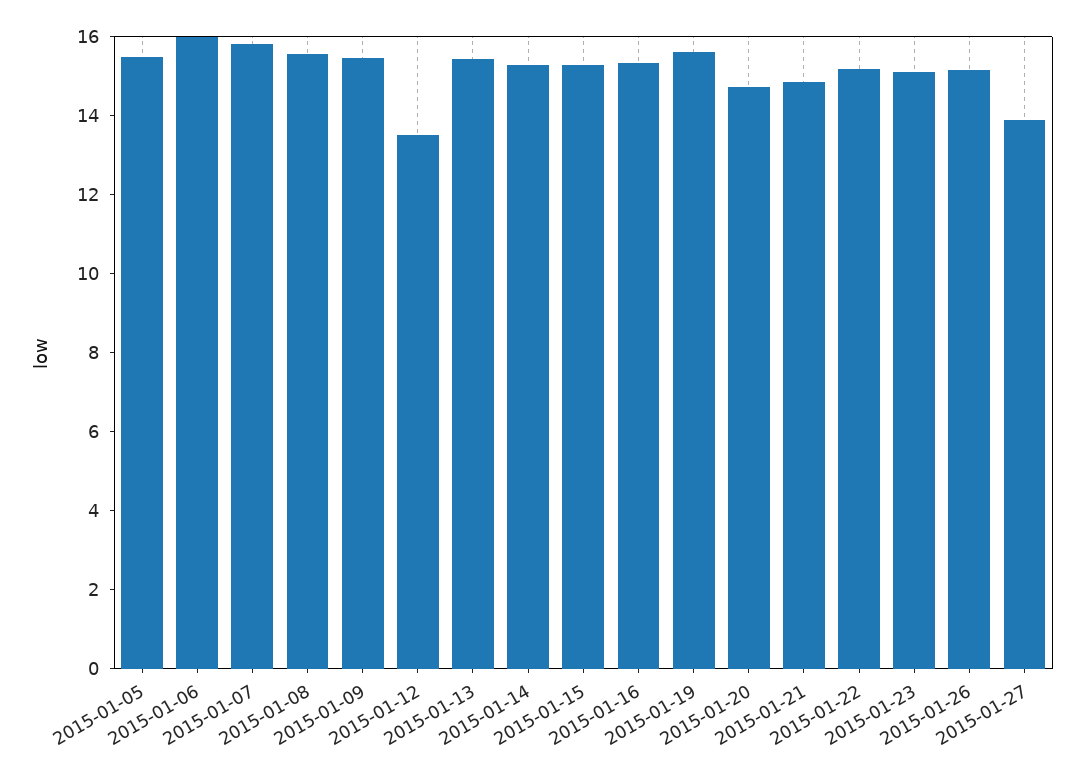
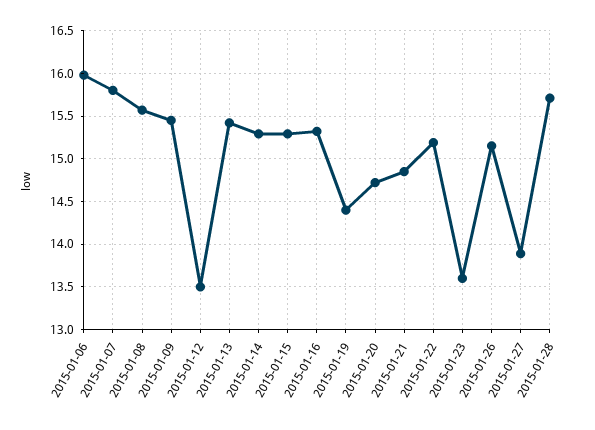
2015-01-05: 15.5 -> none
2015-01-19: 15.5 -> 14.4
2015-01-23: 15 -> 13.6
2015-01-28: none -> 15.7

